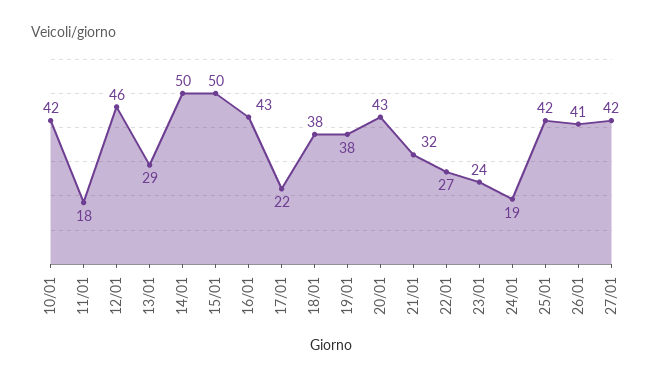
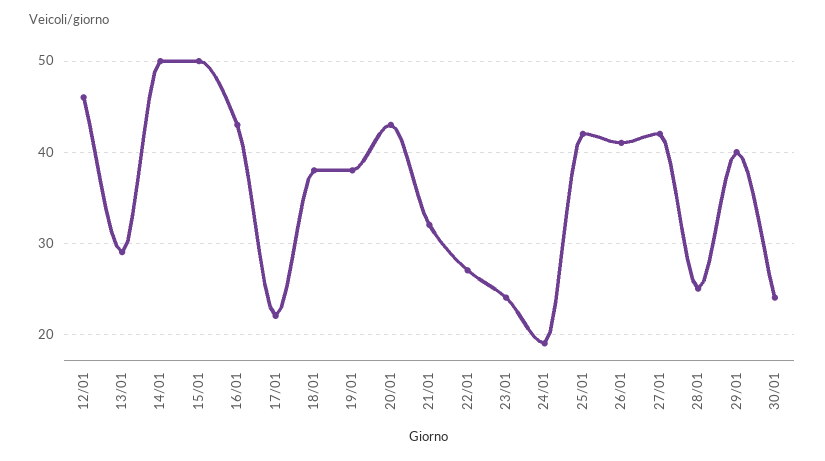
10/01: 42 -> none
11/01: 18 -> none
28/01: none -> 25
29/01: none -> 40
30/01: none -> 24

